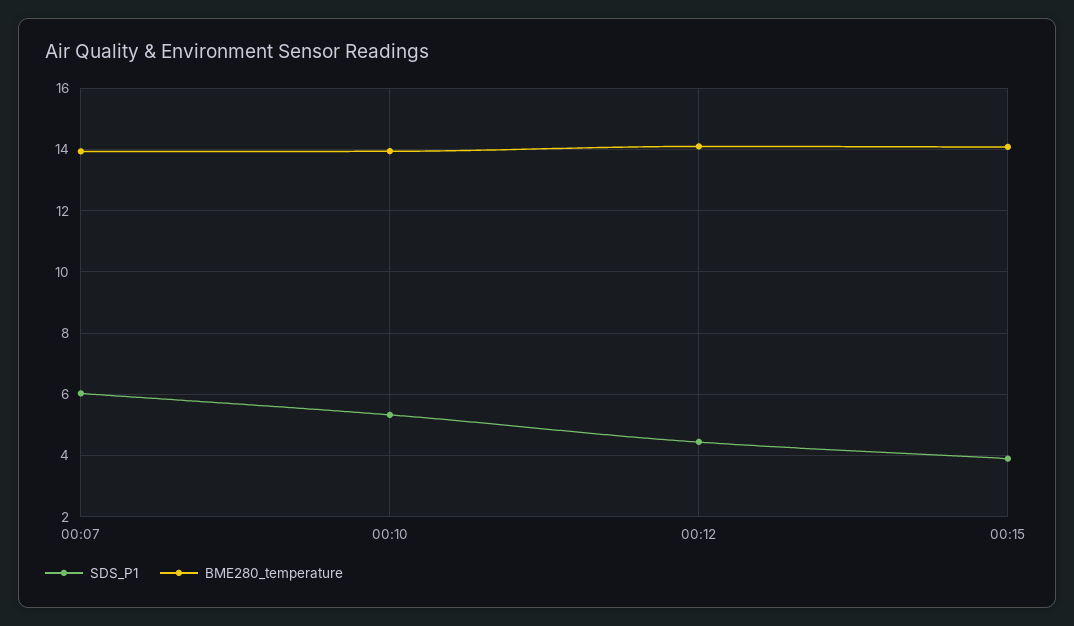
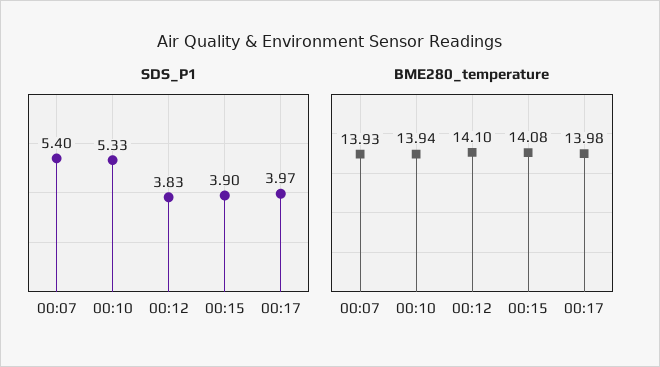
SDS_P1, 00:07: 6 -> 5.4
SDS_P1, 00:12: 4.4 -> 3.83
SDS_P1, 00:17: none -> 3.97
BME280_temperature, 00:17: none -> 13.98

